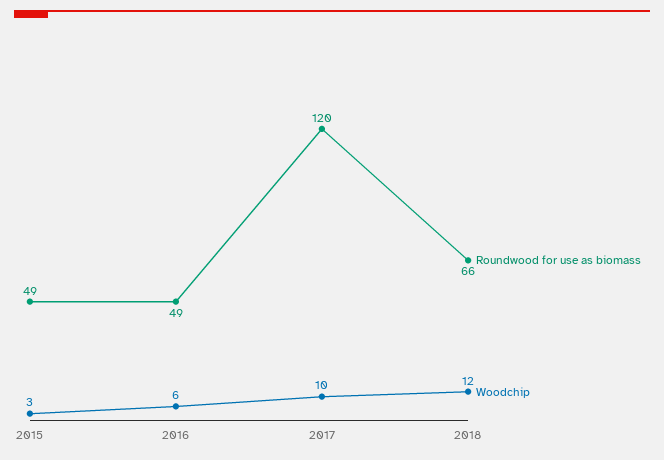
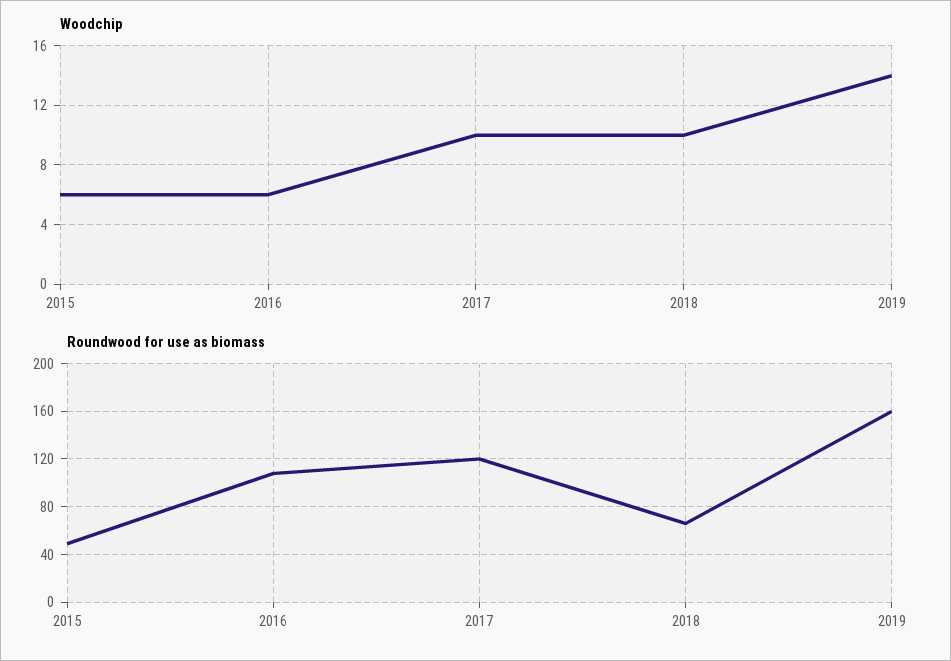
Woodchip, 2015: 3 -> 6
Roundwood for use as biomass, 2016: 49 -> 110
Woodchip, 2018: 12 -> 10
Woodchip, 2019: none -> 14
Roundwood for use as biomass, 2019: none -> 160

